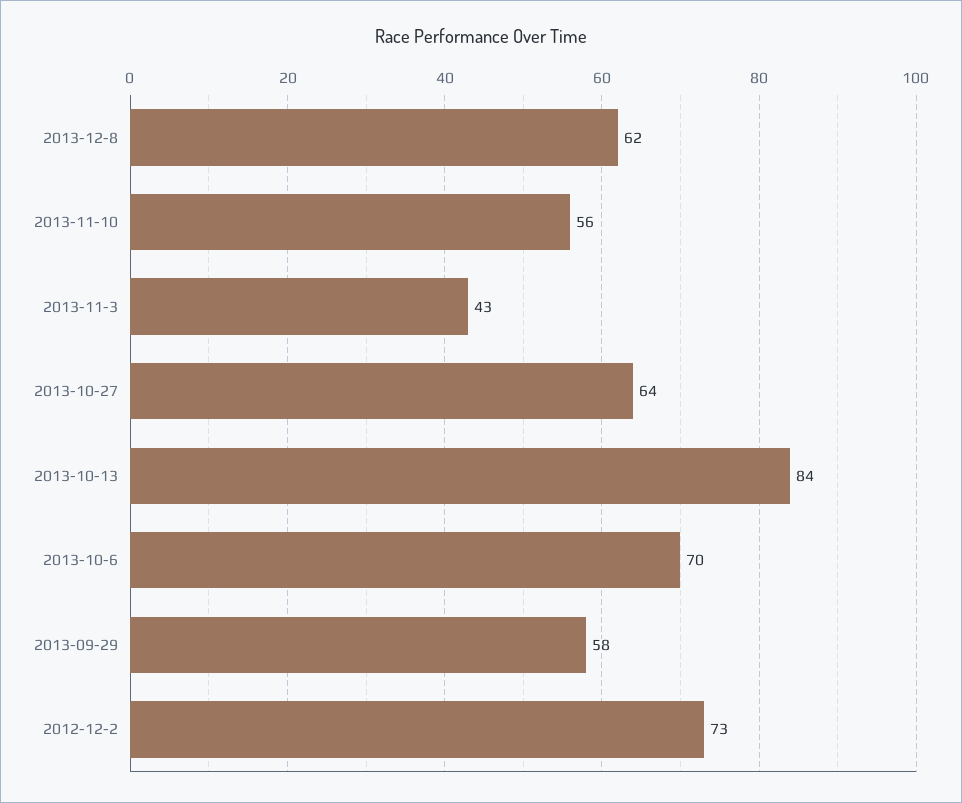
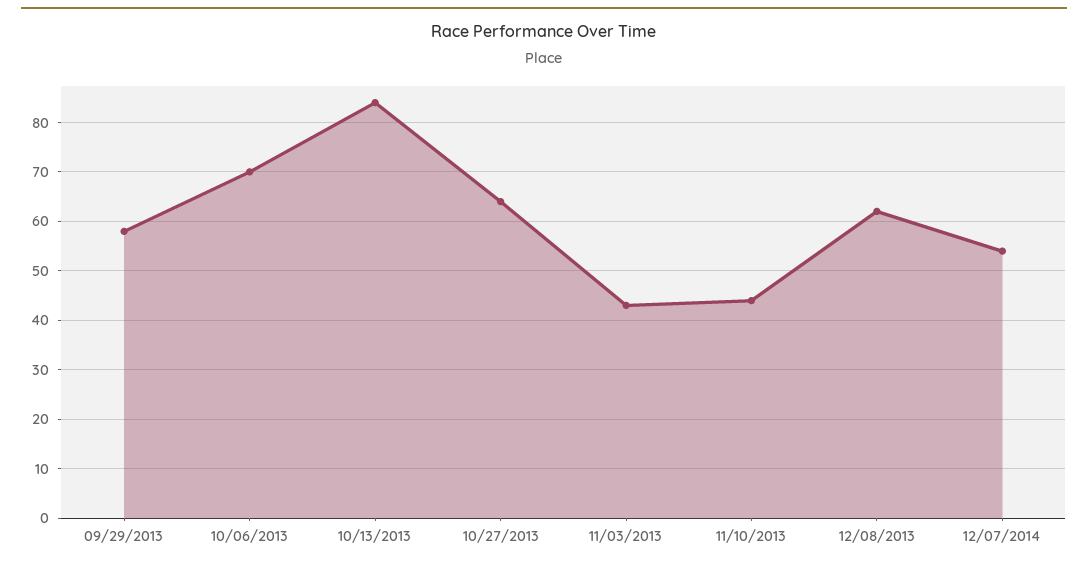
2013-11-10: 56 -> 45
2012-12-2: 73 -> none
12/07/2014: none -> 55

